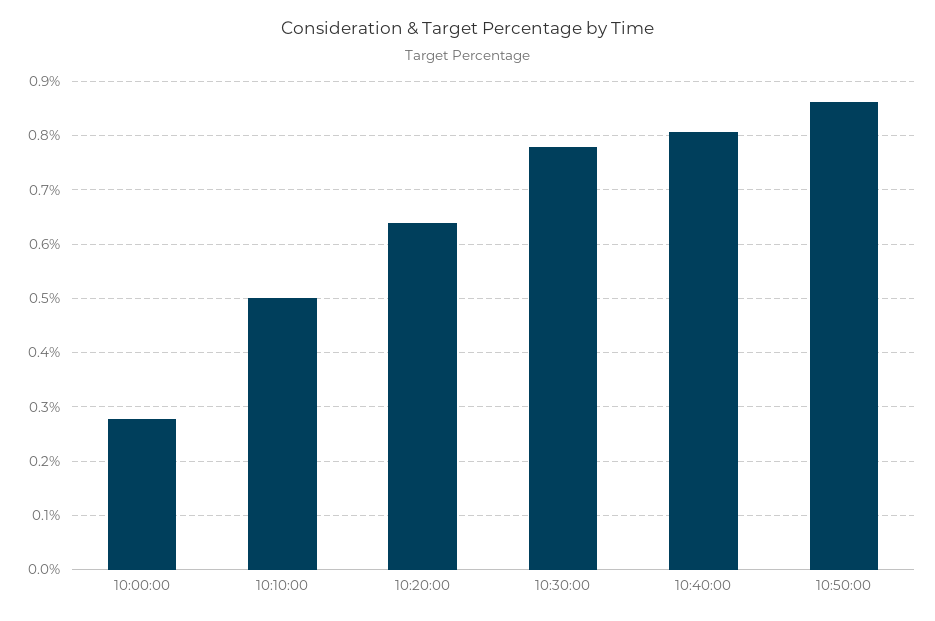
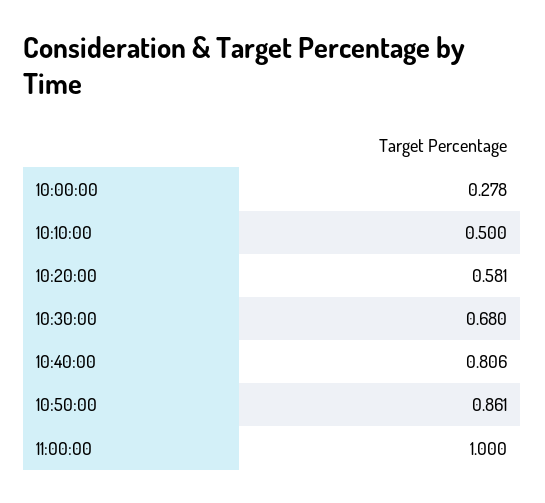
10:20:00: 0.64 -> 0.581
10:30:00: 0.78 -> 0.68
11:00:00: none -> 1

